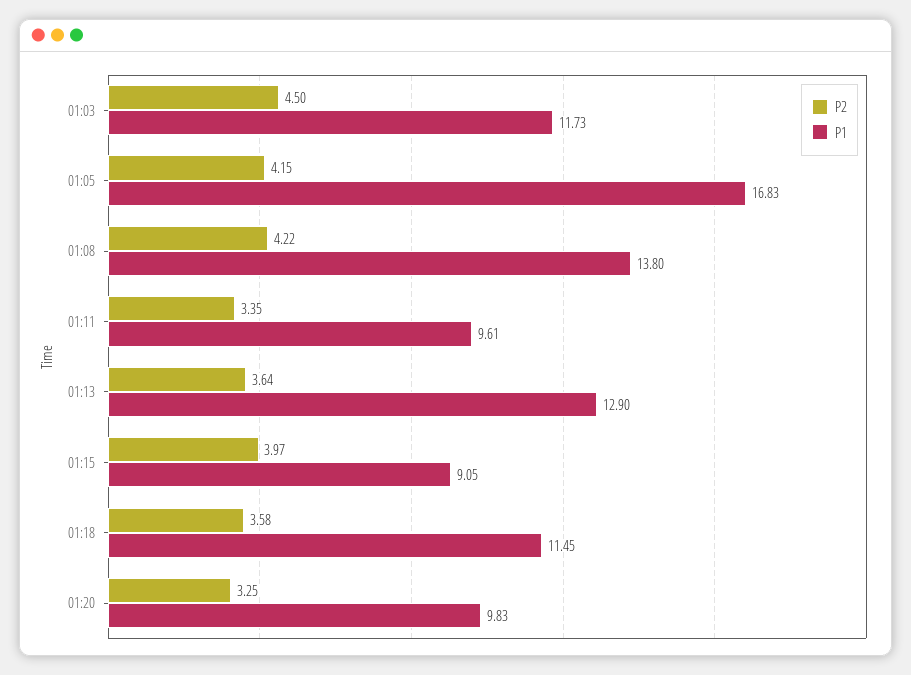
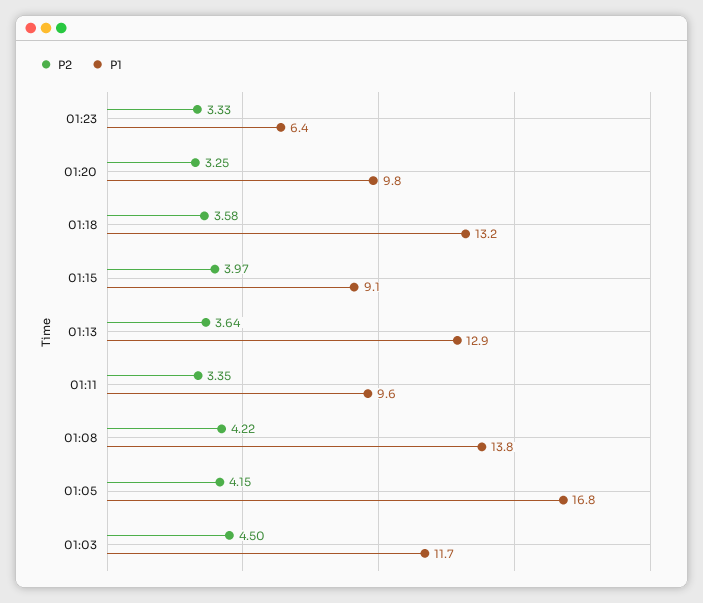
P1, 01:18: 11.45 -> 13.2
P2, 01:23: none -> 3.33
P1, 01:23: none -> 6.4

